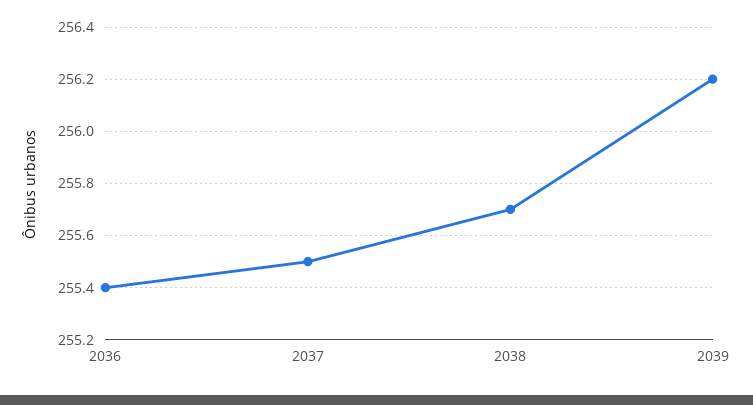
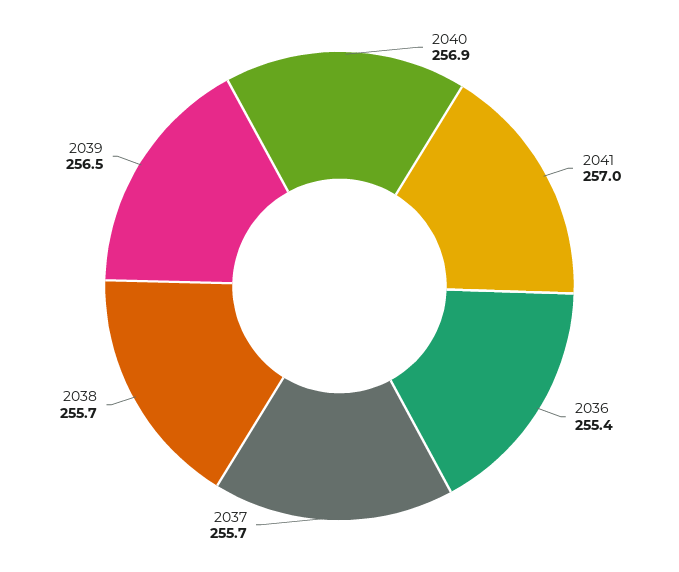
2037: 255.5 -> 255.7
2039: 256.2 -> 256.5
2040: none -> 256.9
2041: none -> 257

